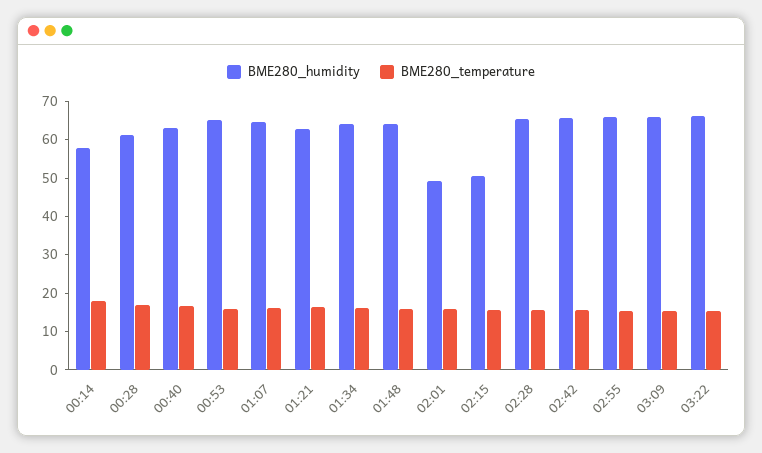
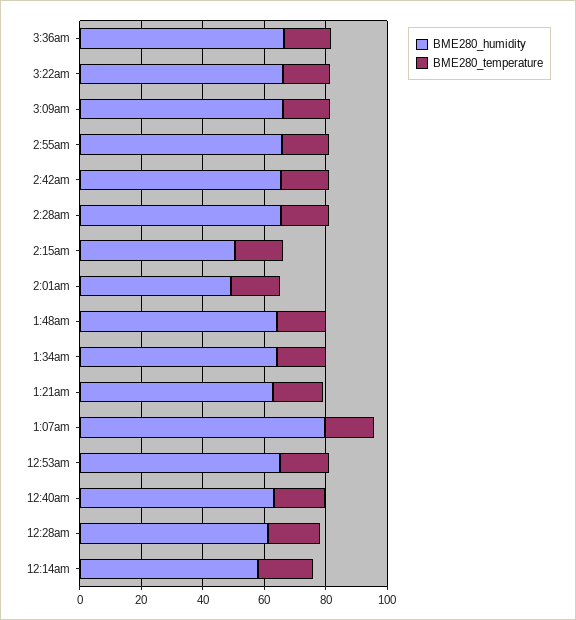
BME280_humidity, 01:07: 65 -> 80
BME280_humidity, 3:36am: none -> 65
BME280_temperature, 3:36am: none -> 15

